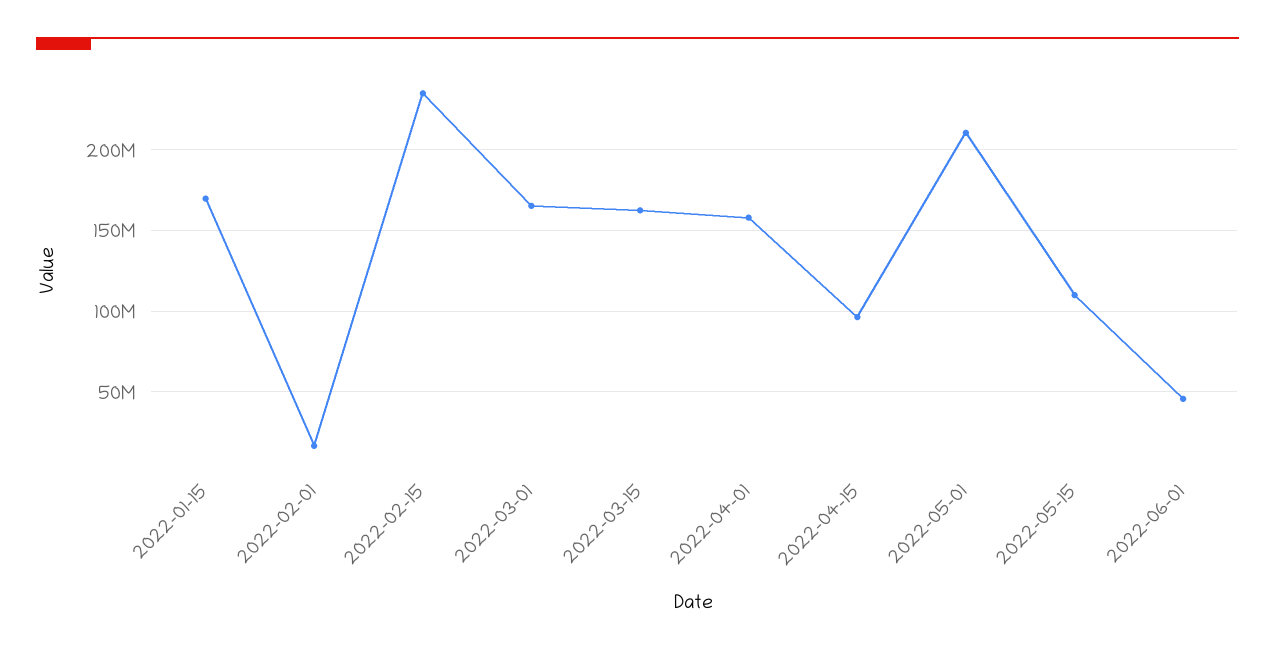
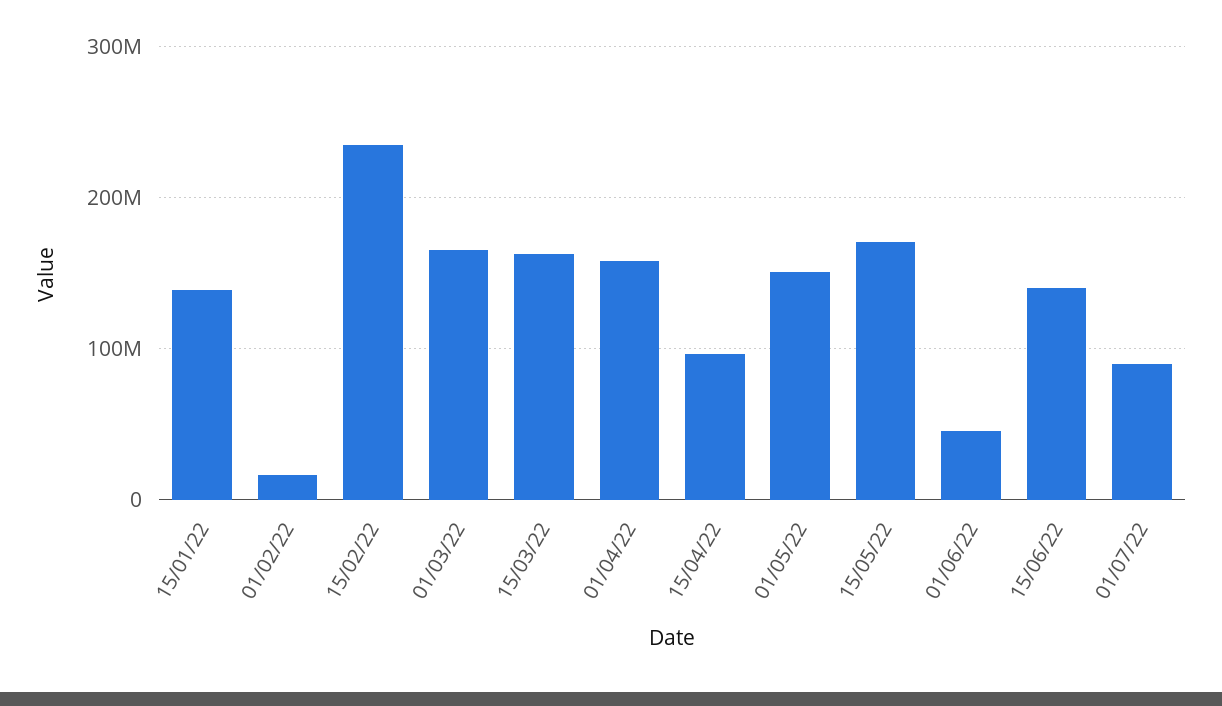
2022-01-15: 170000000 -> 140000000
2022-05-01: 210000000 -> 150000000
2022-05-15: 110000000 -> 170000000
15/06/22: none -> 140000000
01/07/22: none -> 90000000

